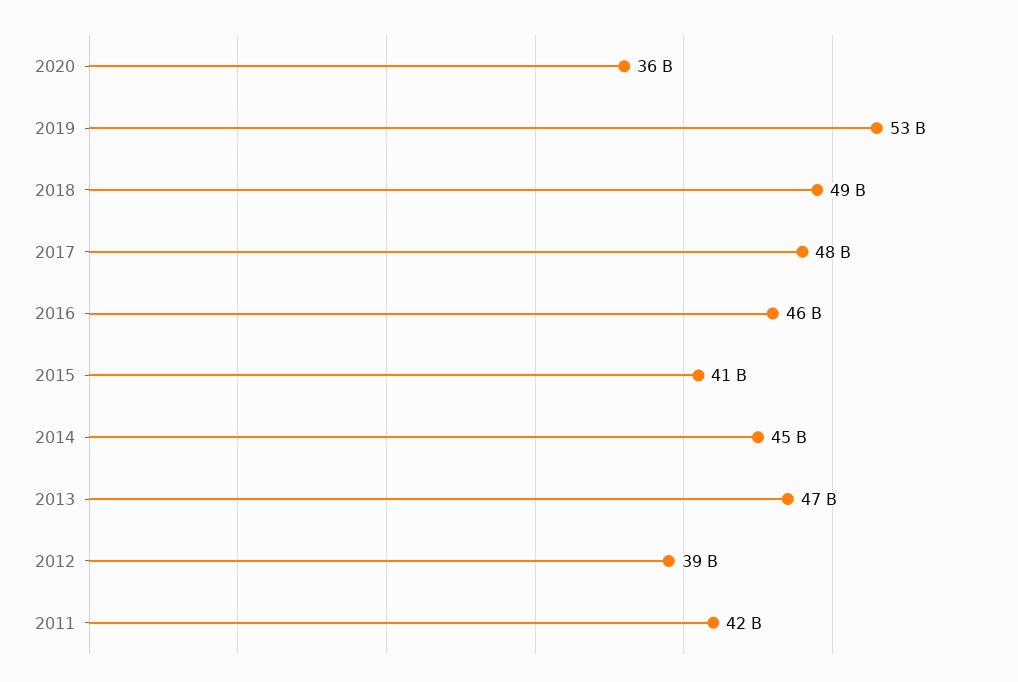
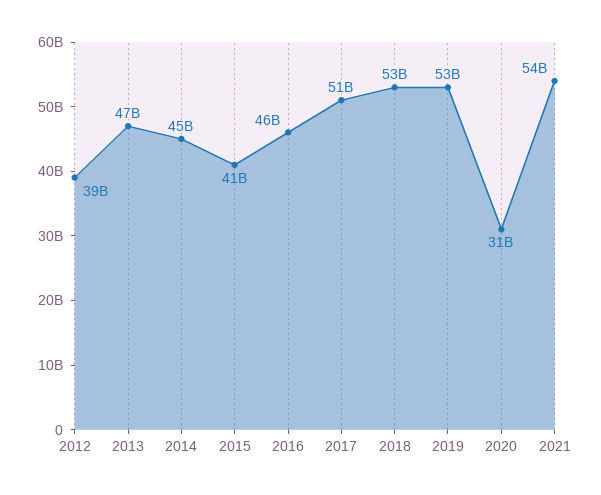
2020: 36000000000 -> 31000000000
2018: 49000000000 -> 53000000000
2017: 48000000000 -> 51000000000
2011: 42000000000 -> none
2021: none -> 54000000000

